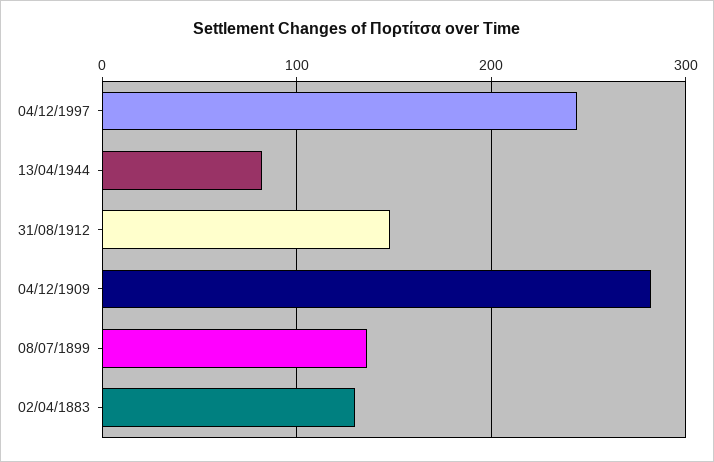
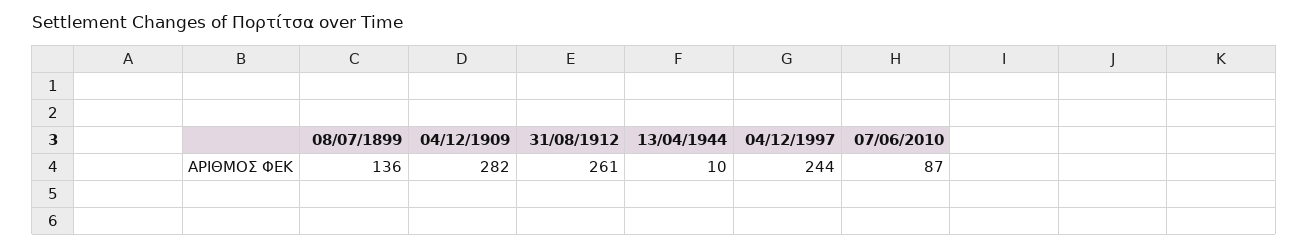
13/04/1944: 80 -> 10
31/08/1912: 150 -> 261
02/04/1883: 130 -> none
07/06/2010: none -> 87

